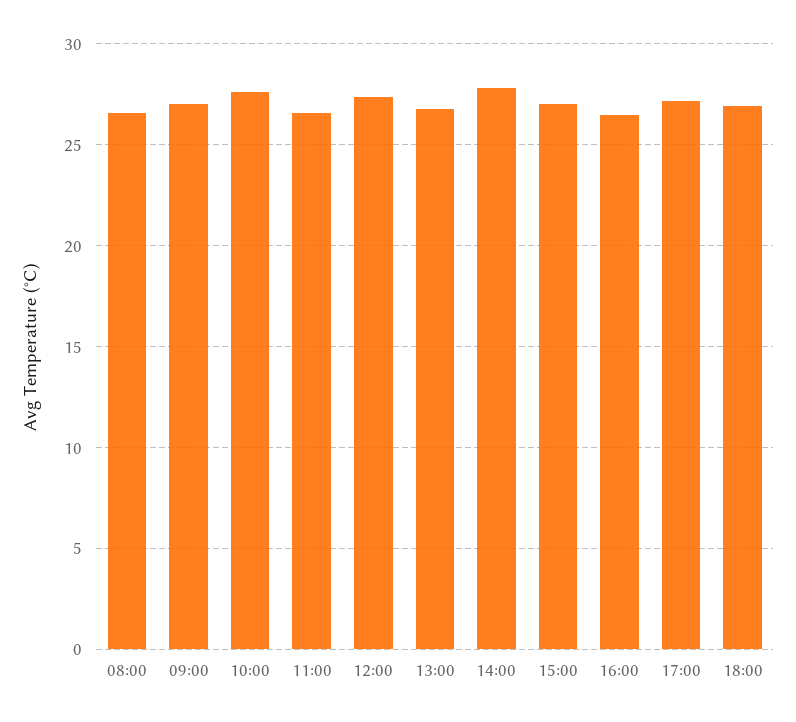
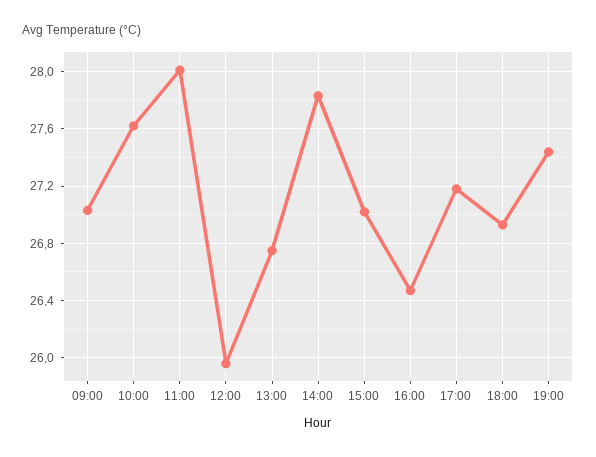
08:00: 26.5 -> none
11:00: 26.5 -> 28
12:00: 27.5 -> 25.95
19:00: none -> 27.45

